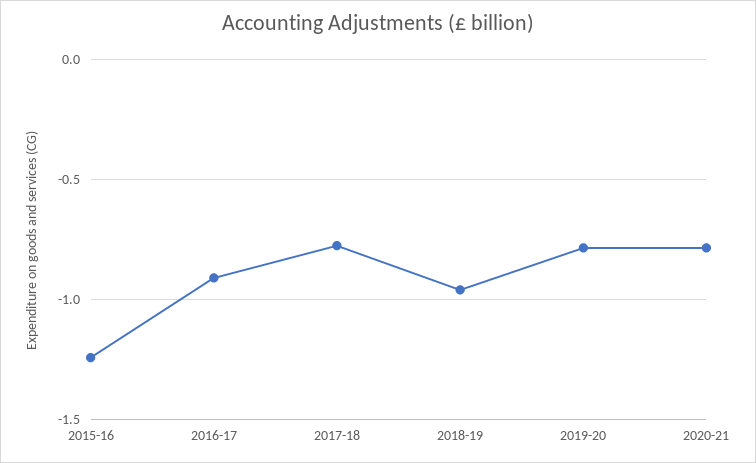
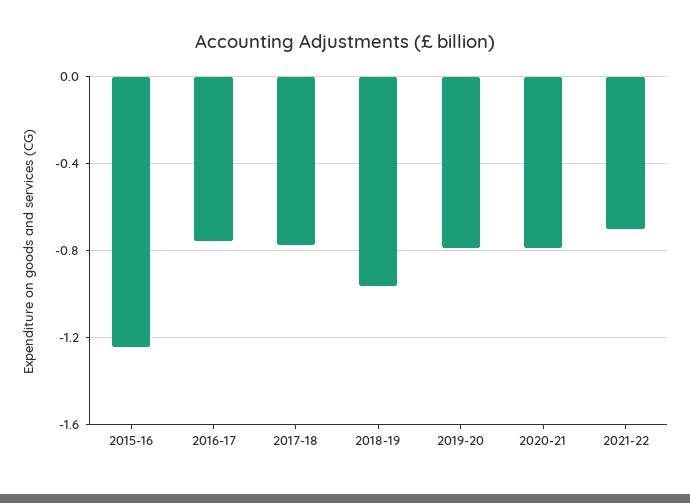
2016-17: -0.9 -> -0.75
2021-22: none -> -0.7

